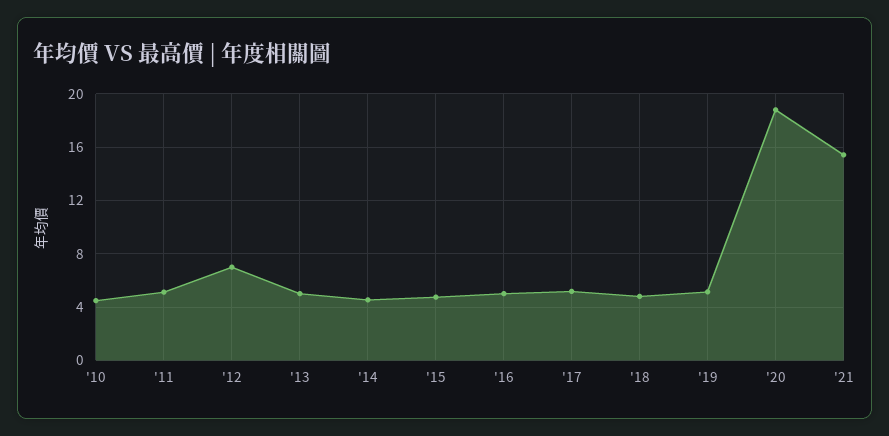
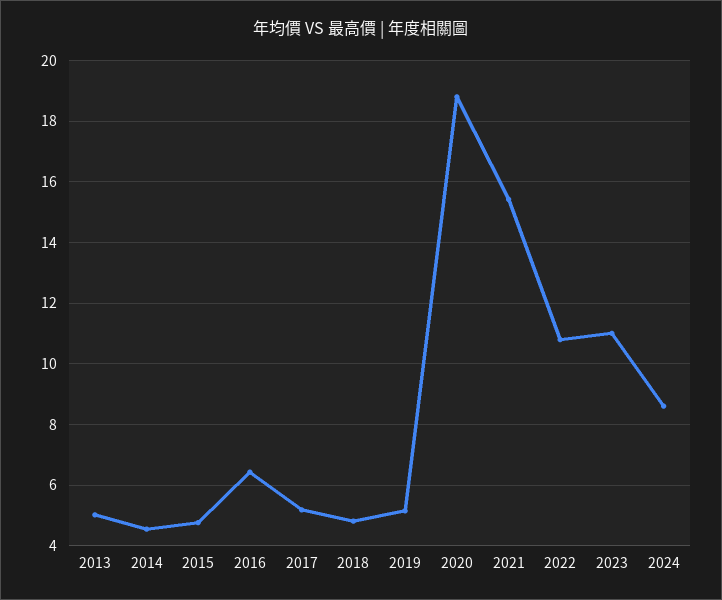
'10: 4.5 -> none
'11: 5 -> none
'12: 7 -> none
'16: 5 -> 6.4
2022: none -> 10.8
2023: none -> 11
2024: none -> 8.6

